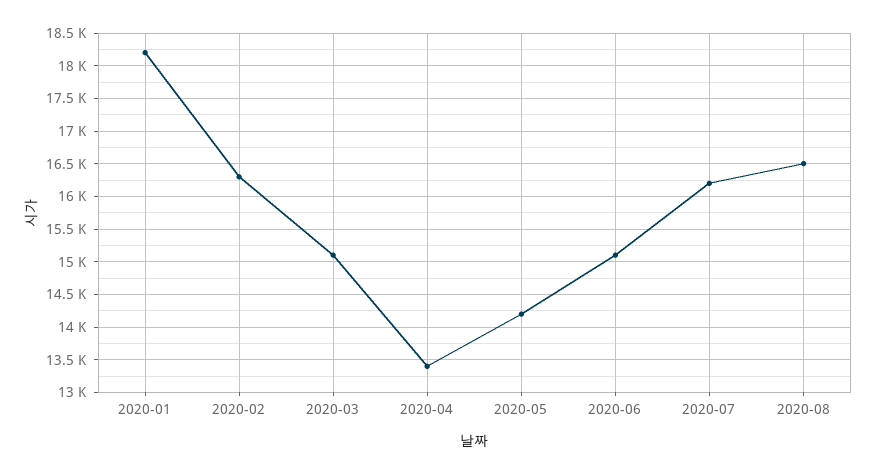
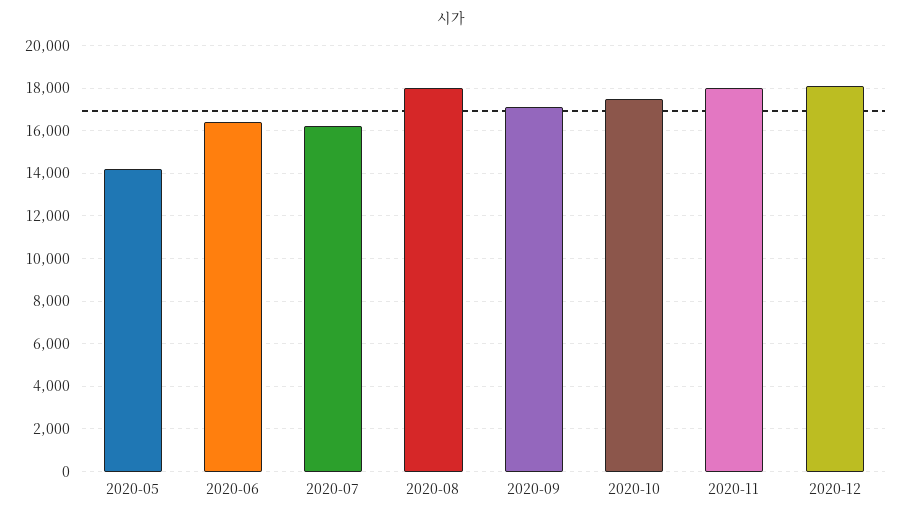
2020-01: 18200 -> none
2020-02: 16300 -> none
2020-03: 15100 -> none
2020-04: 13400 -> none
2020-06: 15100 -> 16500
2020-08: 16500 -> 18000
2020-09: none -> 17000
2020-10: none -> 17500
2020-11: none -> 18000
2020-12: none -> 18000

